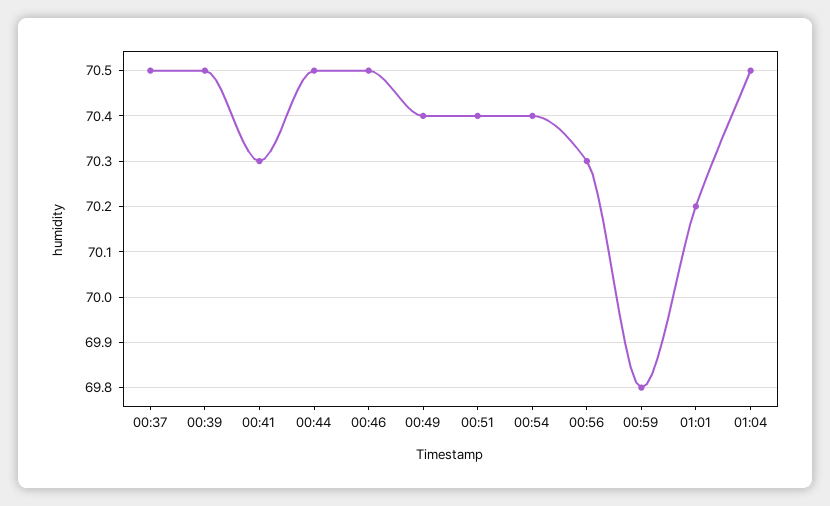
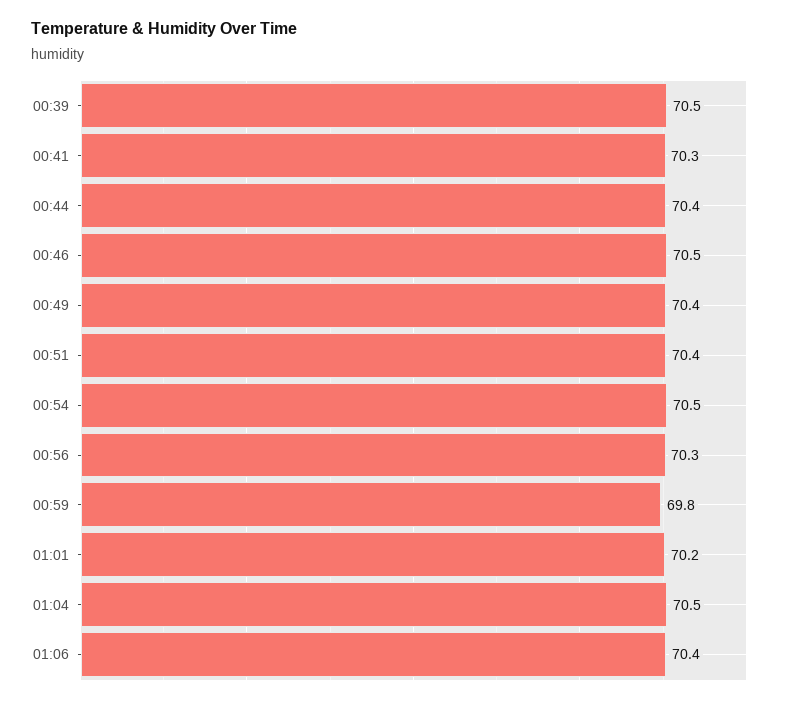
00:37: 70.5 -> none
00:44: 70.5 -> 70.4
00:54: 70.4 -> 70.5
01:06: none -> 70.4

